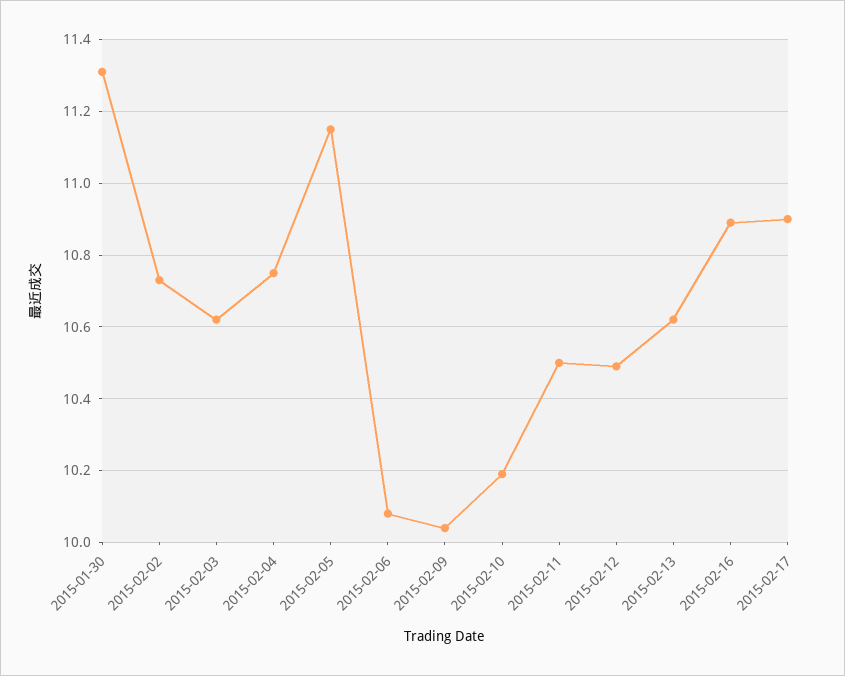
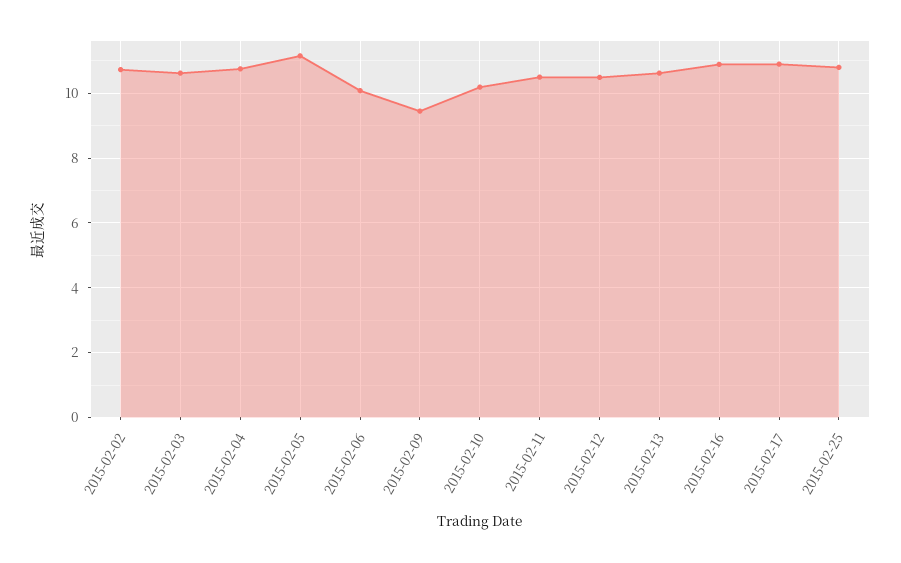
2015-01-30: 11.3 -> none
2015-02-09: 10.05 -> 9.4
2015-02-25: none -> 10.8

